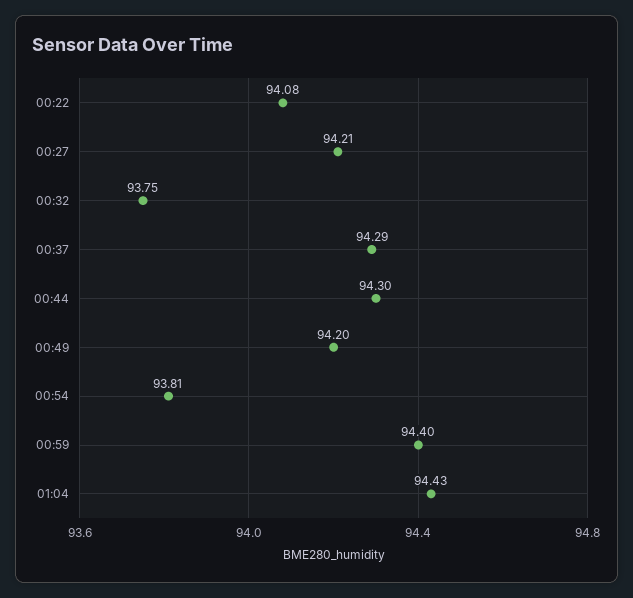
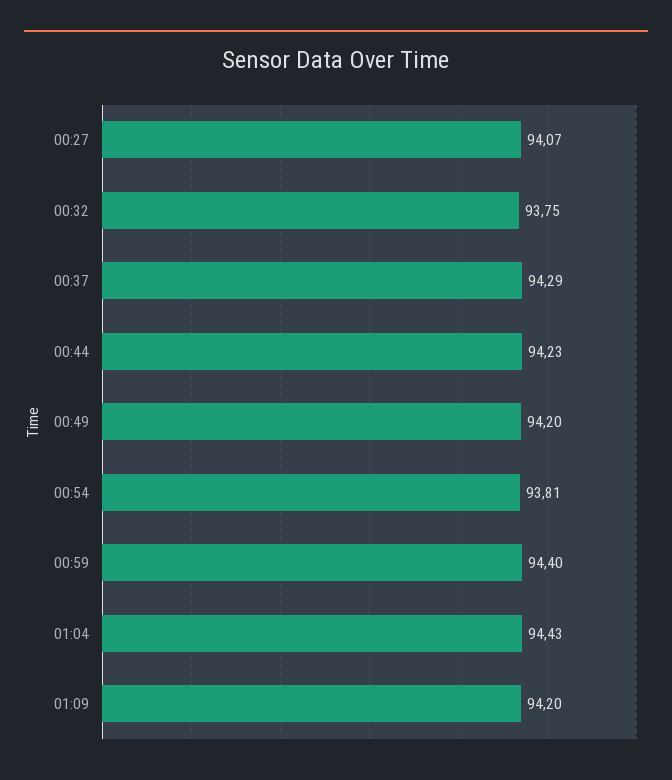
00:22: 94.08 -> none
00:27: 94.21 -> 94.07
00:44: 94.3 -> 94.23
01:09: none -> 94.2

